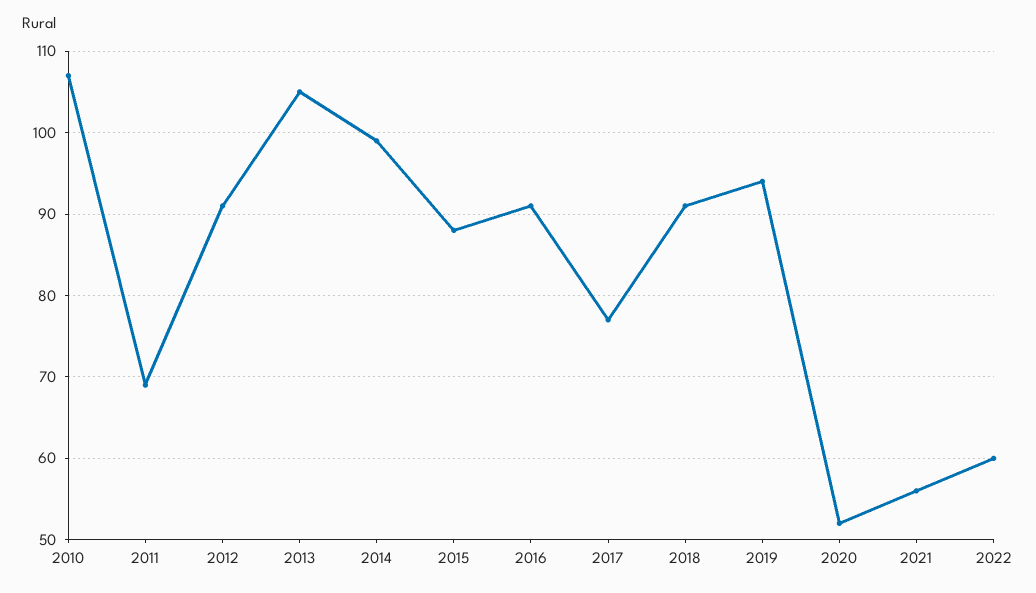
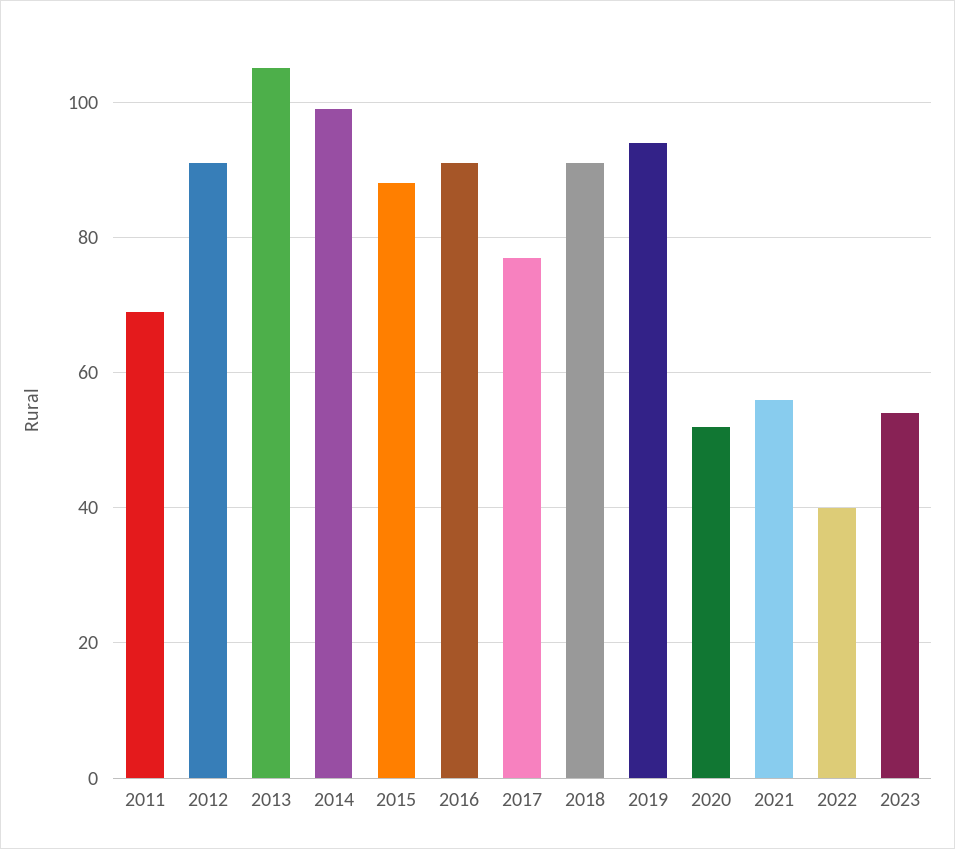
2010: 107 -> none
2022: 60 -> 40
2023: none -> 55

